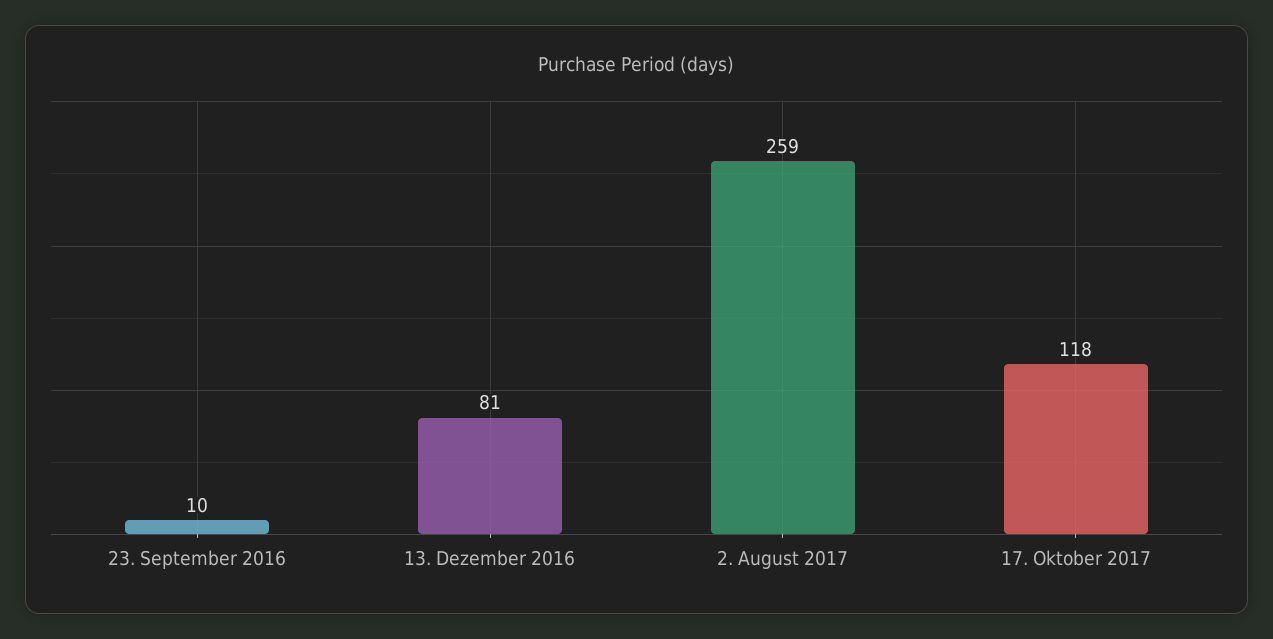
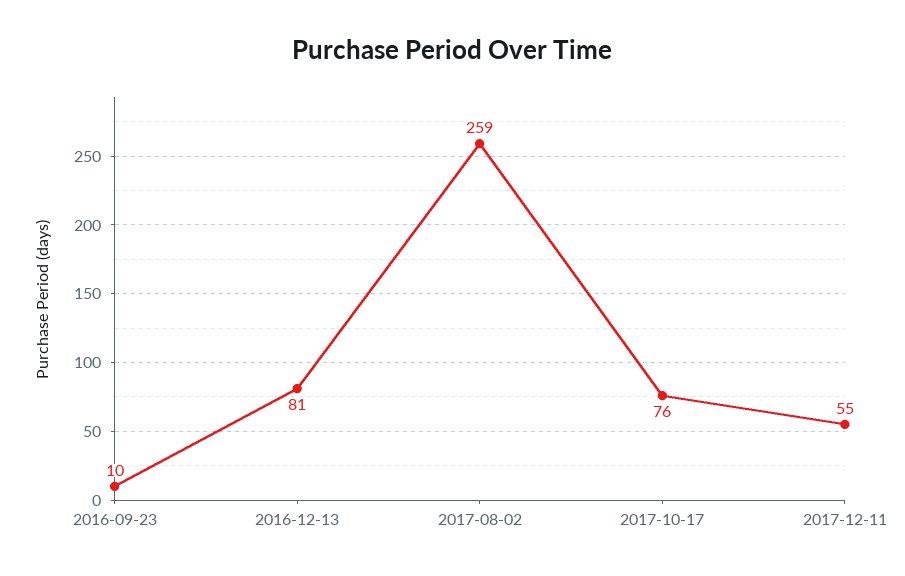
17. Oktober 2017: 118 -> 76
2017-12-11: none -> 55

